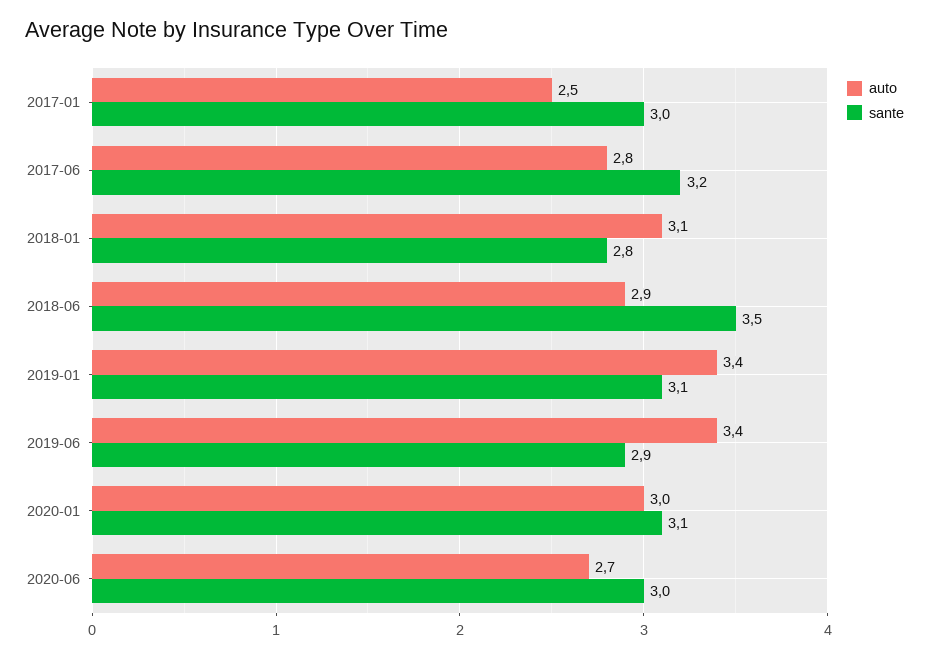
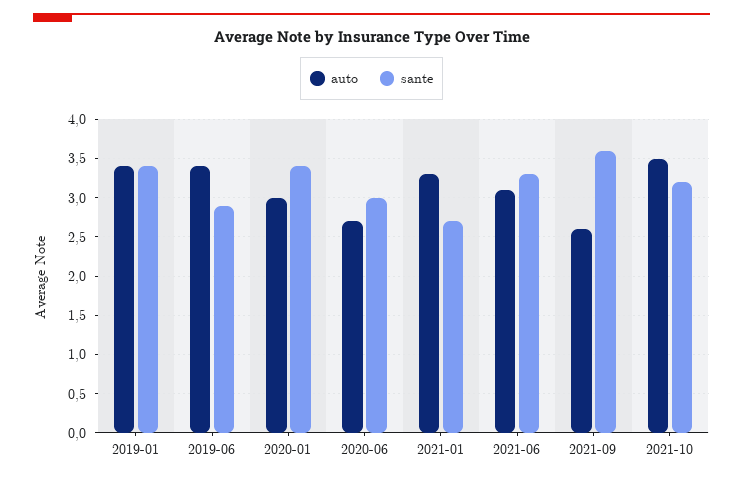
auto, 2017-01: 2.5 -> none
sante, 2017-01: 3 -> none
auto, 2017-06: 2.8 -> none
sante, 2017-06: 3.2 -> none
auto, 2018-01: 3.1 -> none
sante, 2018-01: 2.8 -> none
auto, 2018-06: 2.9 -> none
sante, 2018-06: 3.5 -> none
sante, 2019-01: 3.1 -> 3.4
sante, 2020-01: 3.1 -> 3.4
auto, 2021-01: none -> 3.3
sante, 2021-01: none -> 2.7
auto, 2021-06: none -> 3.1
sante, 2021-06: none -> 3.3
auto, 2021-09: none -> 2.6
sante, 2021-09: none -> 3.6
auto, 2021-10: none -> 3.5
sante, 2021-10: none -> 3.2

